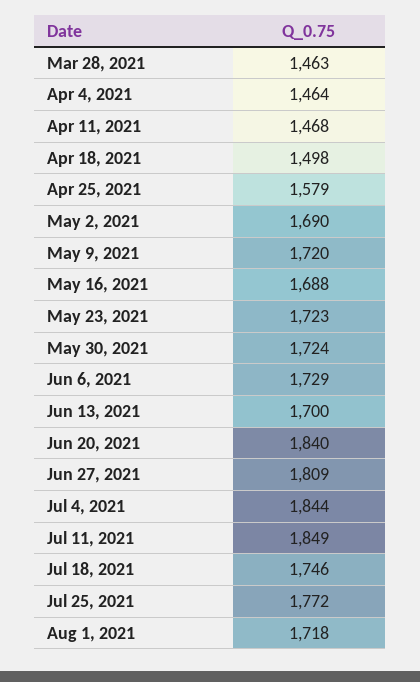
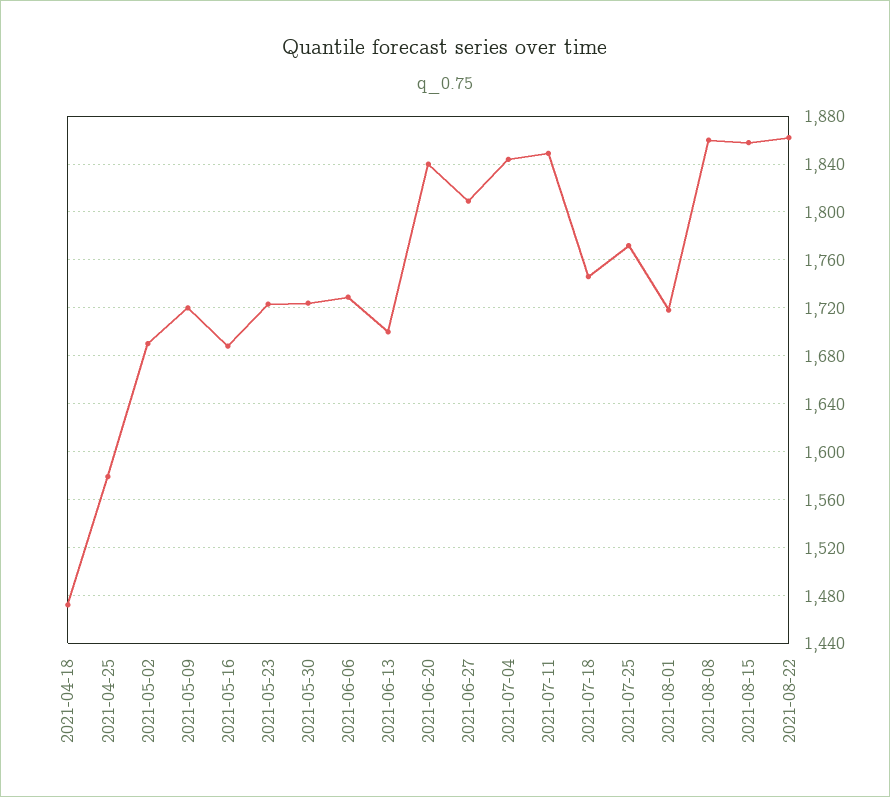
Mar 28, 2021: 1463 -> none
Apr 4, 2021: 1464 -> none
Apr 11, 2021: 1468 -> none
Apr 18, 2021: 1498 -> 1470
2021-08-08: none -> 1860
2021-08-15: none -> 1860
2021-08-22: none -> 1860

